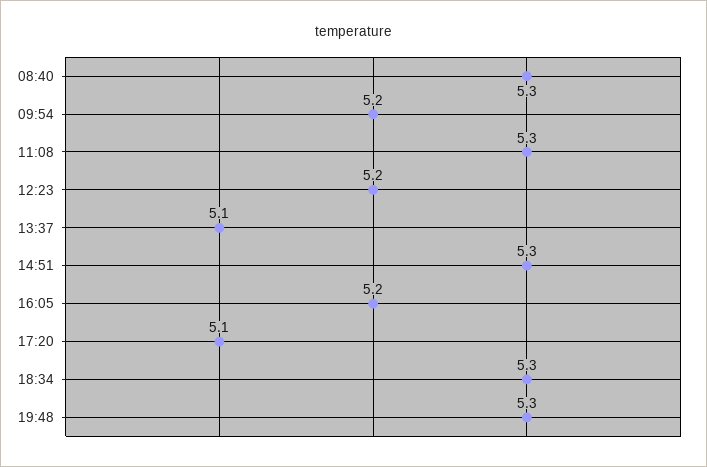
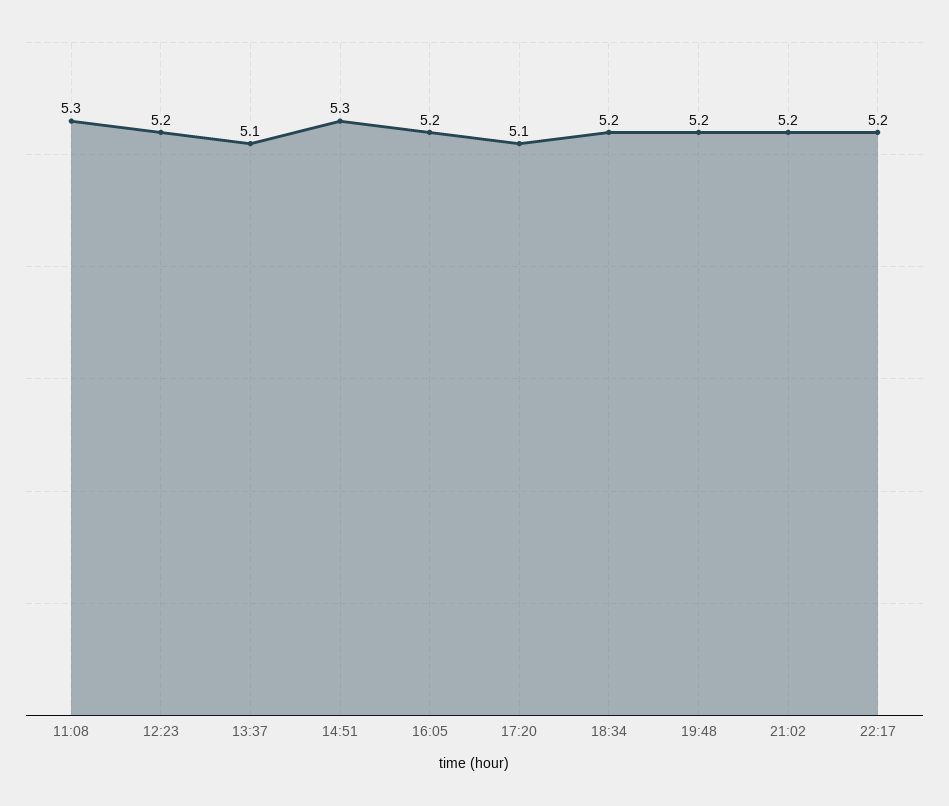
08:40: 5.3 -> none
09:54: 5.2 -> none
18:34: 5.3 -> 5.2
19:48: 5.3 -> 5.2
21:02: none -> 5.2
22:17: none -> 5.2

